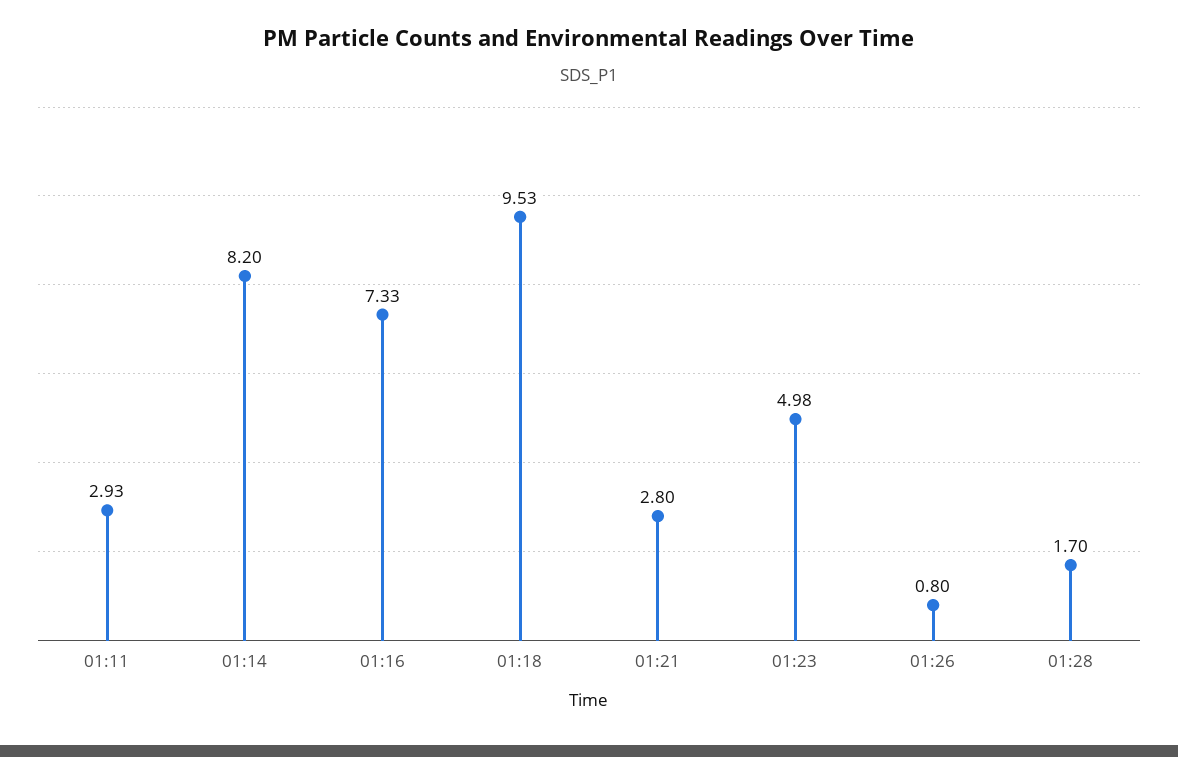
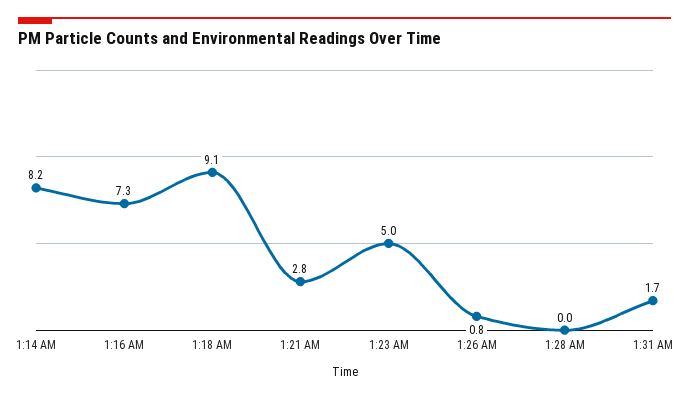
01:11: 2.93 -> none
01:18: 9.53 -> 9.1
01:28: 1.7 -> 0
1:31 AM: none -> 1.7

